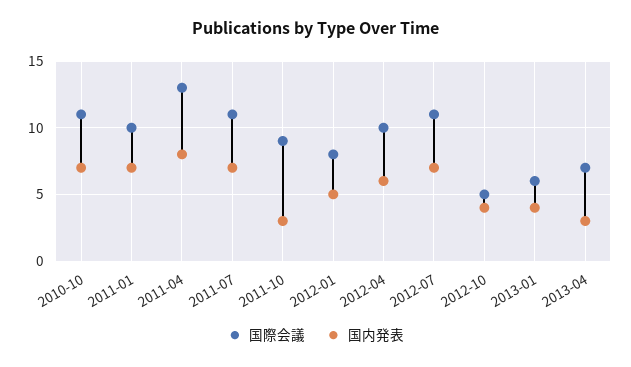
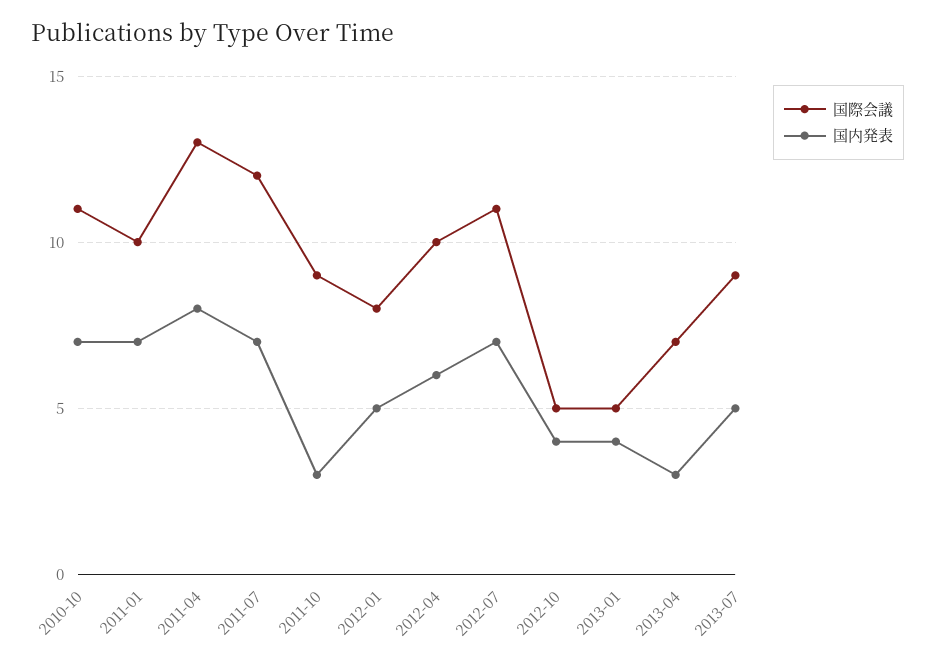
国際会議, 2011-07: 11 -> 12
国際会議, 2013-01: 6 -> 5
国際会議, 2013-07: none -> 9
国内発表, 2013-07: none -> 5

